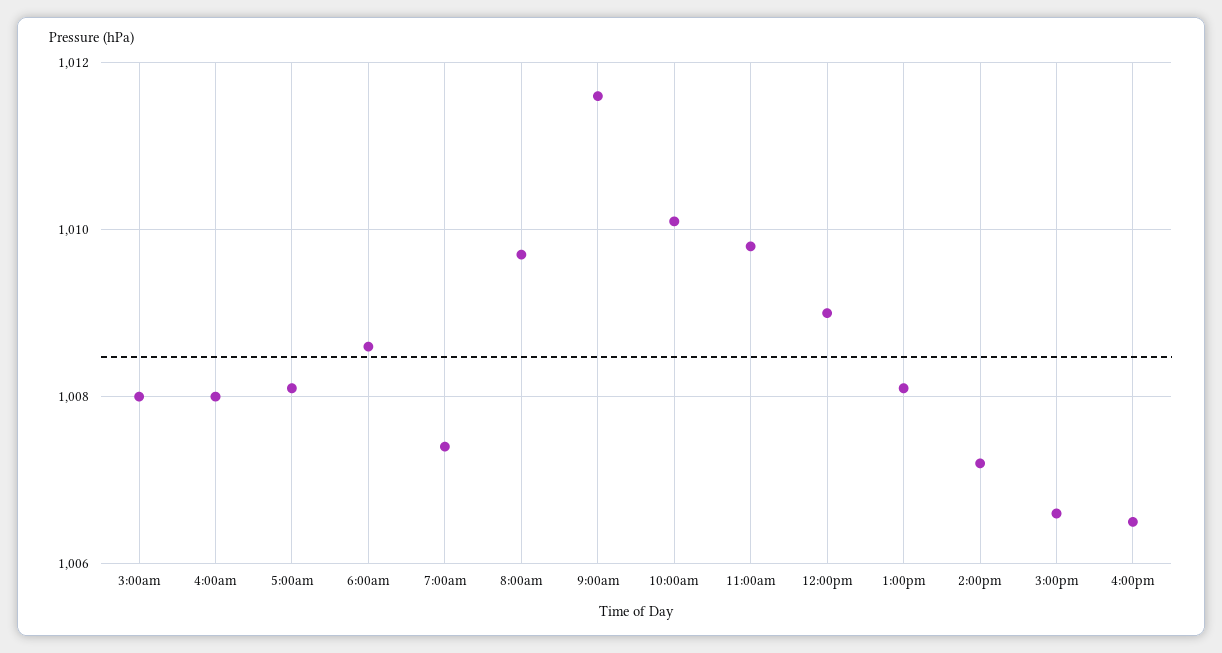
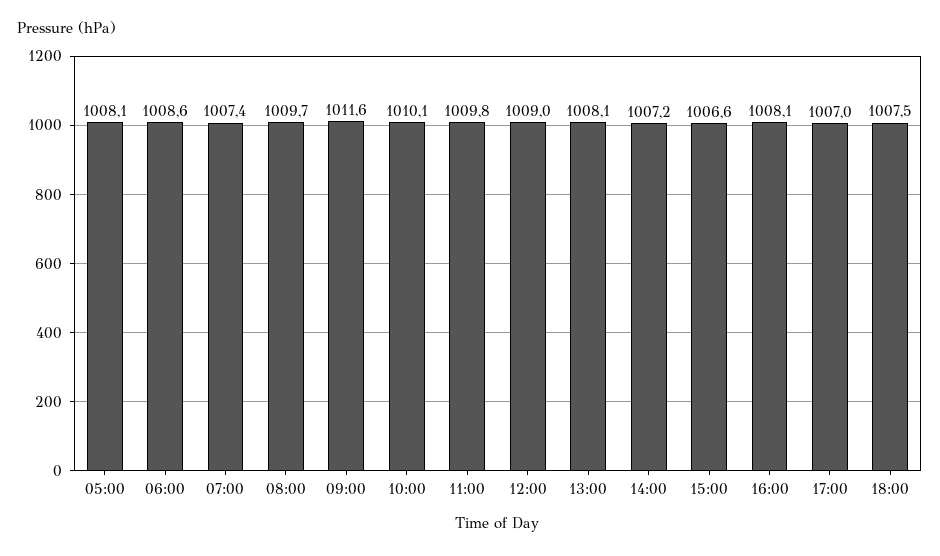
3:00am: 1008 -> none
4:00am: 1008 -> none
4:00pm: 1006.5 -> 1008.1
17:00: none -> 1007
18:00: none -> 1007.5

